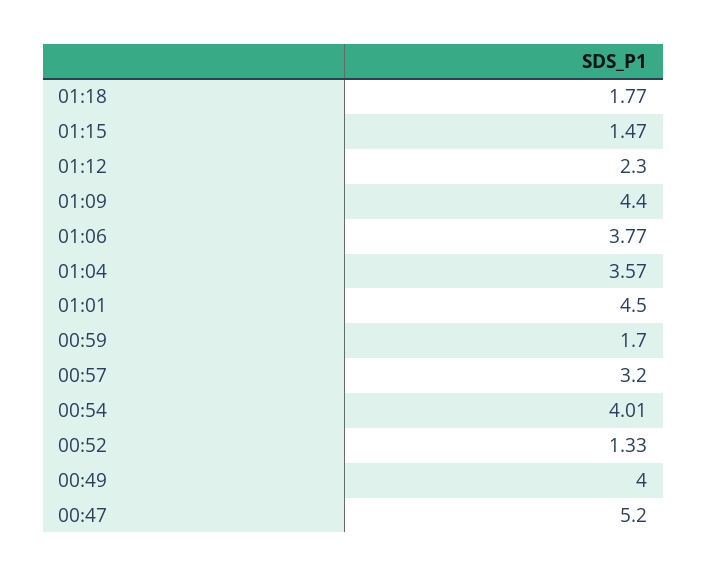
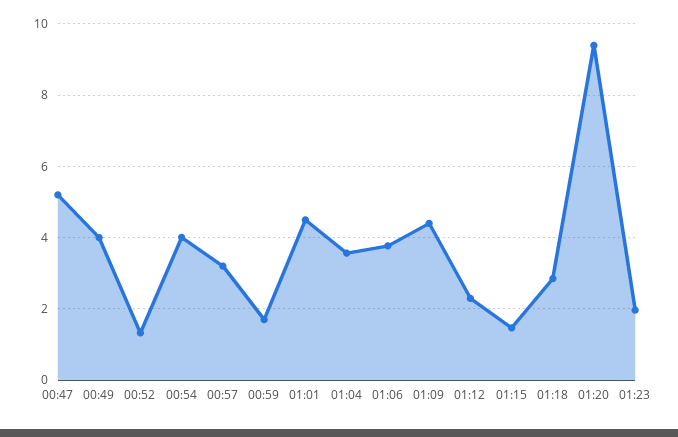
01:18: 1.77 -> 2.8
01:20: none -> 9.4
01:23: none -> 2

